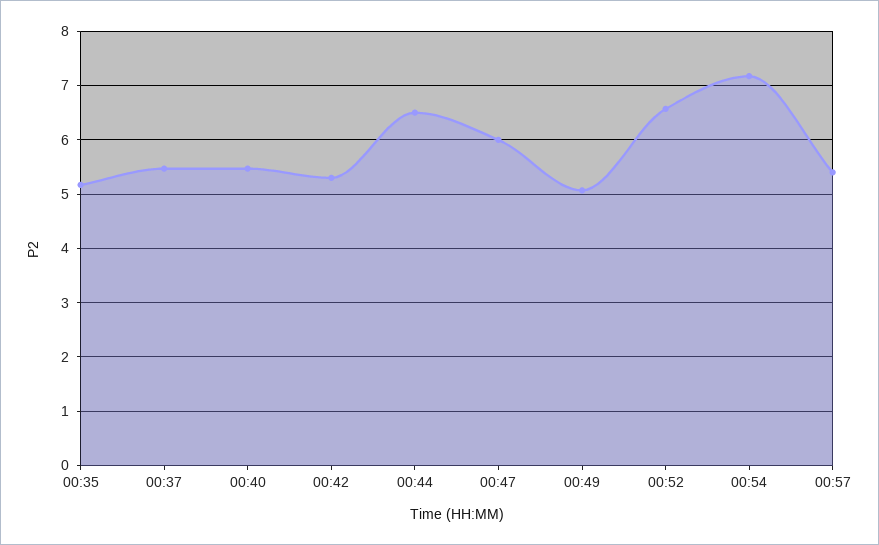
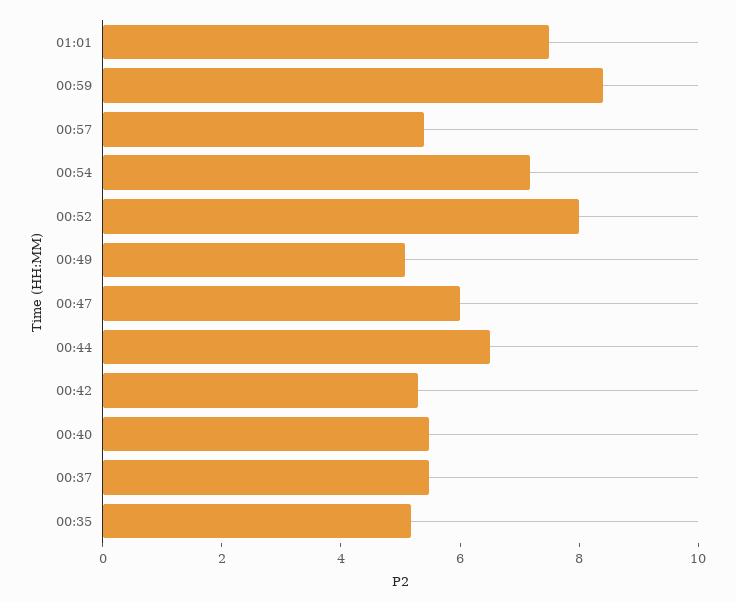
00:52: 6.6 -> 8
01:01: none -> 7.5
00:59: none -> 8.5

